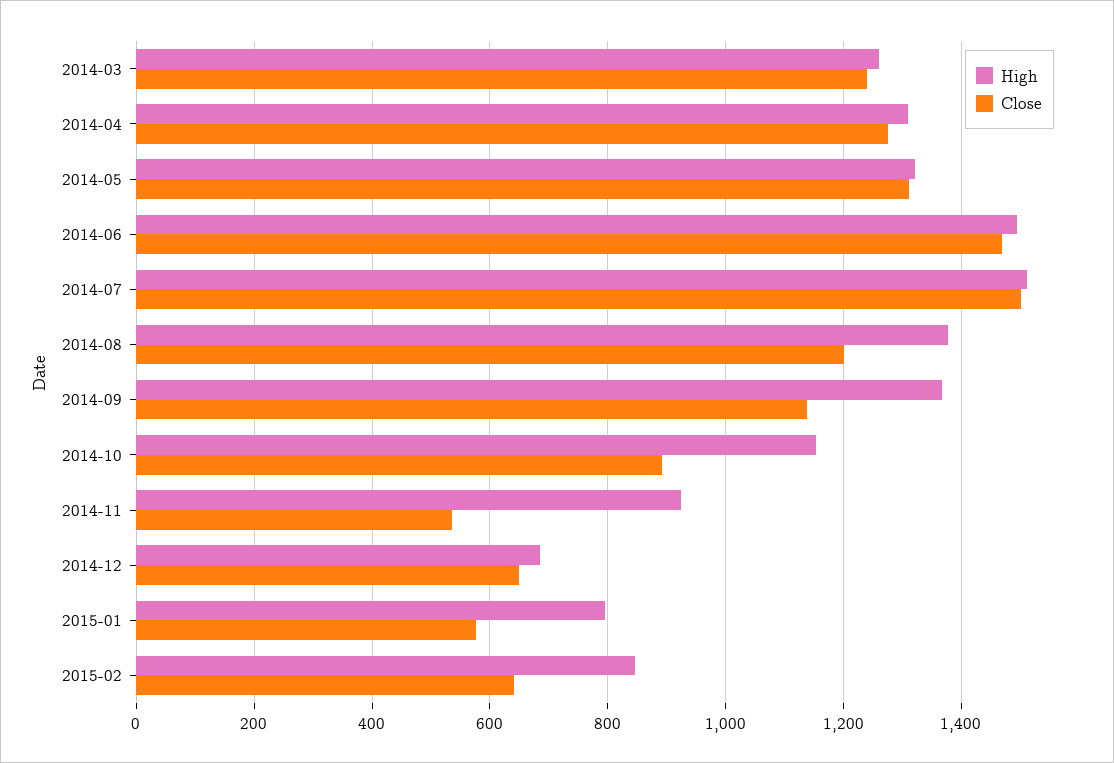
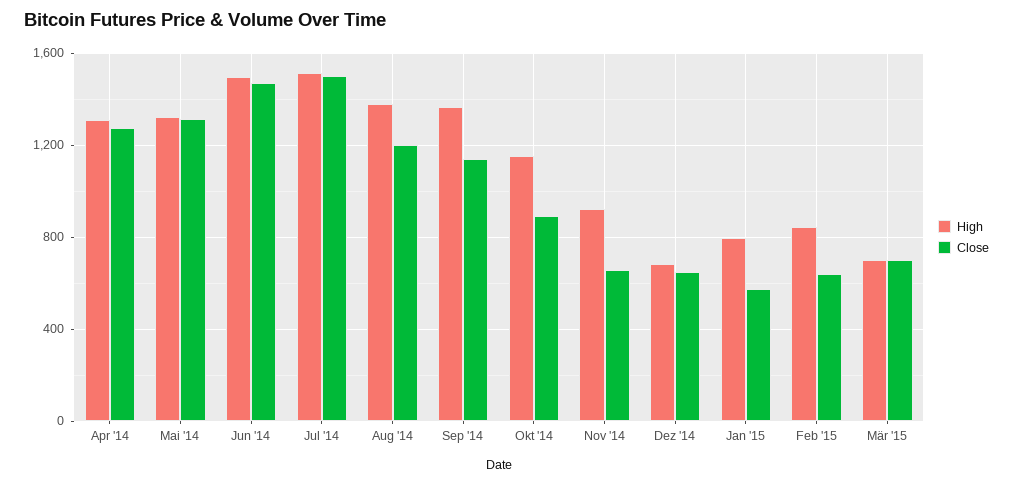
High, 2014-03: 1260 -> none
Close, 2014-03: 1240 -> none
Close, 2014-11: 540 -> 650
High, Mär '15: none -> 700
Close, Mär '15: none -> 700

